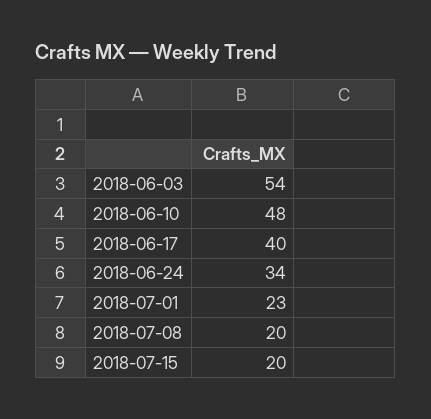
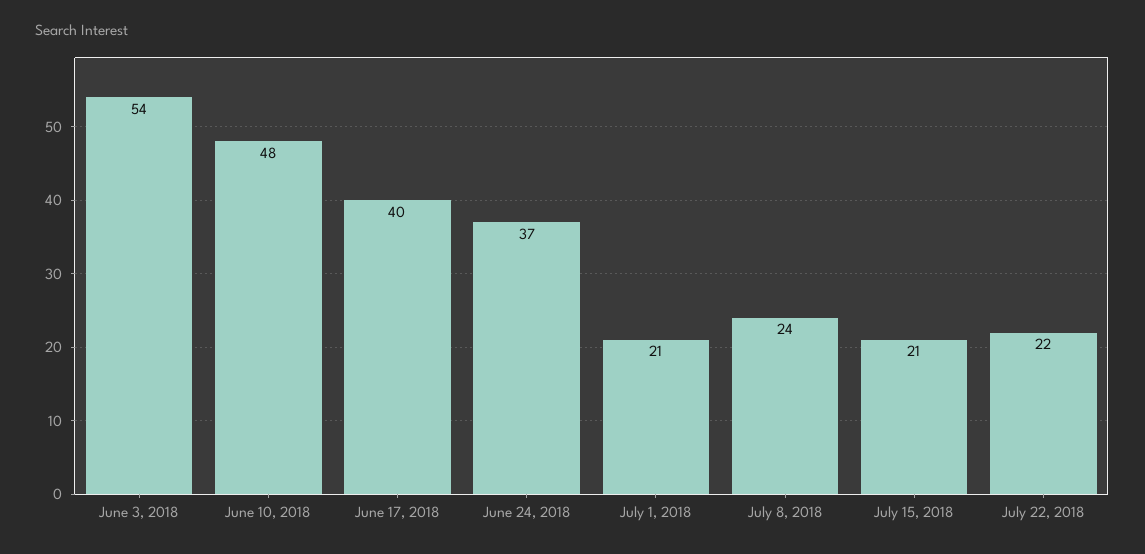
2018-06-24: 34 -> 37
2018-07-01: 23 -> 21
2018-07-08: 20 -> 24
2018-07-15: 20 -> 21
July 22, 2018: none -> 22

